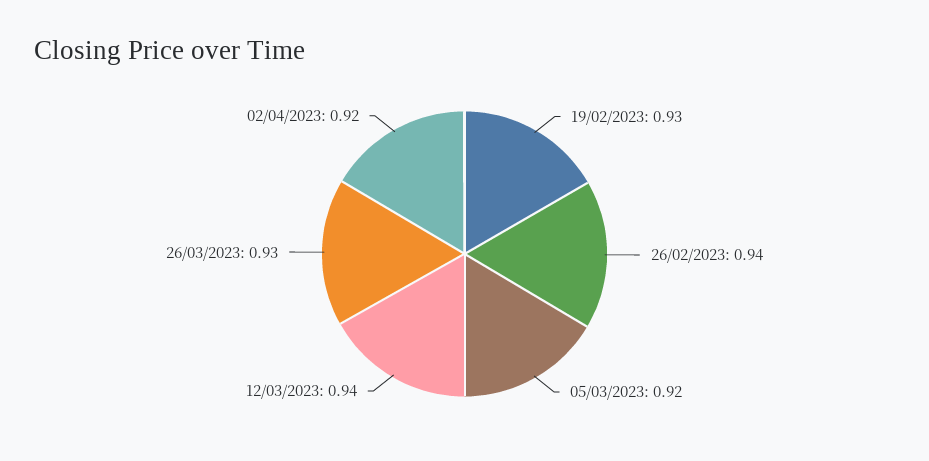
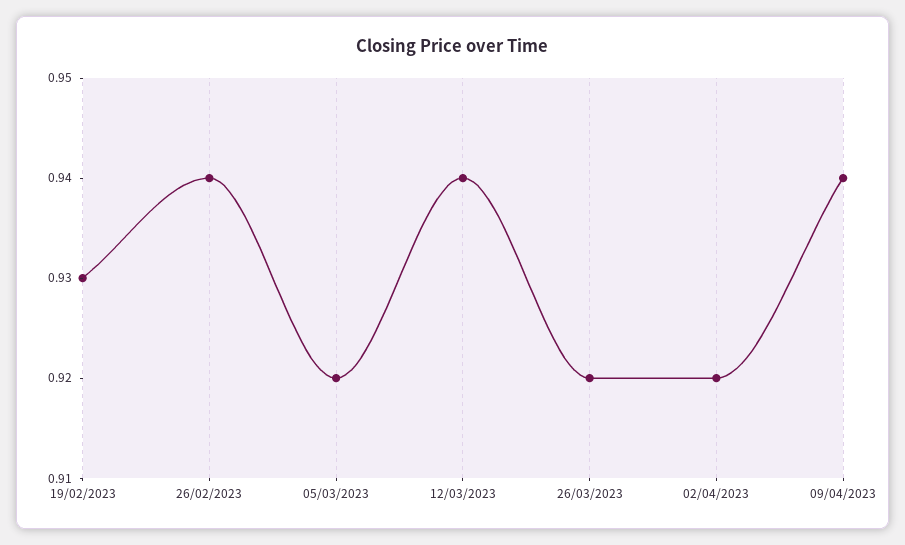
26/03/2023: 0.93 -> 0.92
09/04/2023: none -> 0.94

